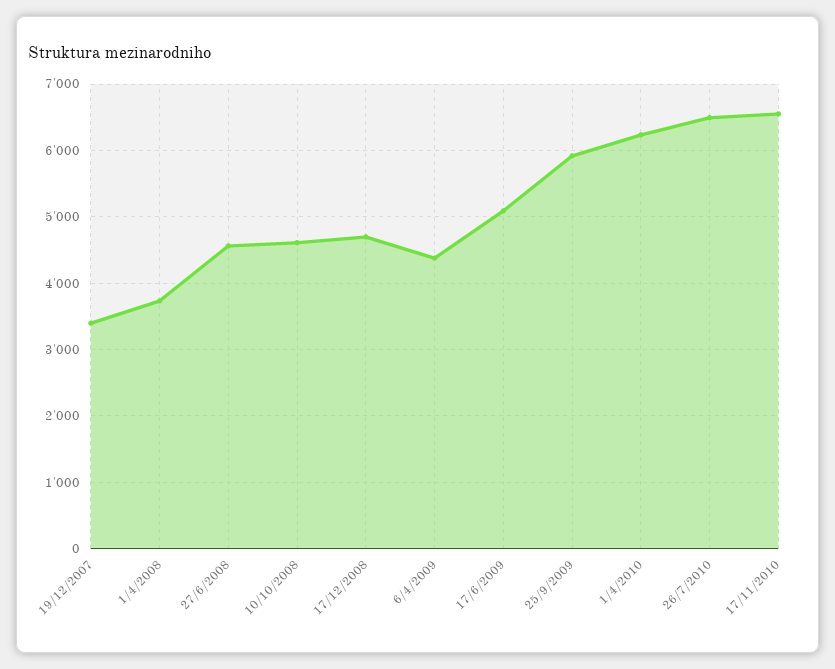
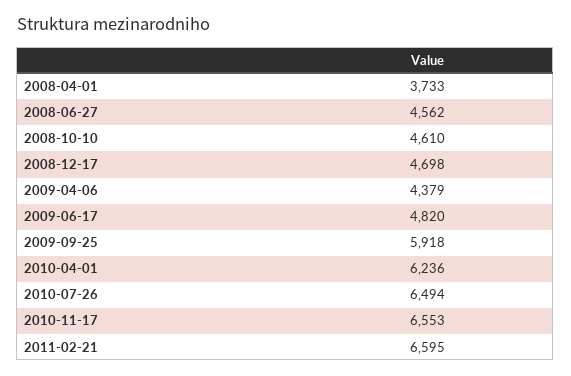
19/12/2007: 3400 -> none
17/6/2009: 5100 -> 4820
2011-02-21: none -> 6595

